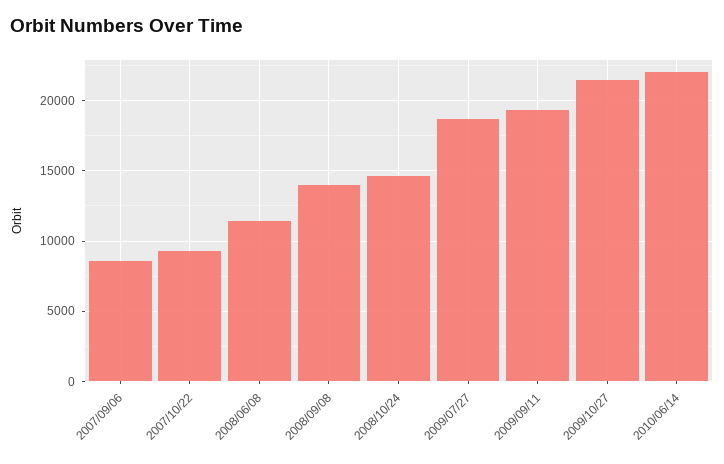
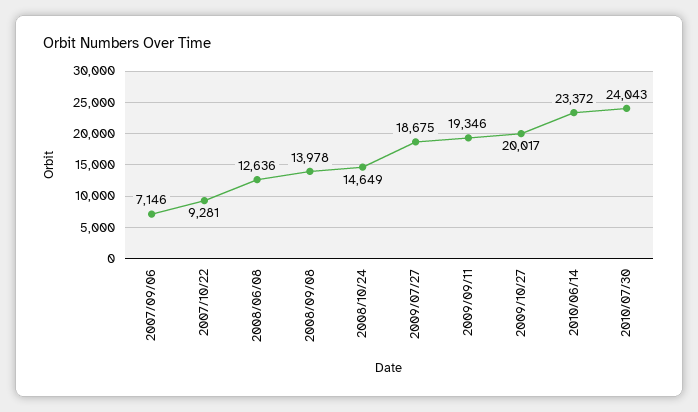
2007/09/06: 8500 -> 7146
2008/06/08: 11500 -> 12636
2009/10/27: 21500 -> 20017
2010/06/14: 22000 -> 23372
2010/07/30: none -> 24043

